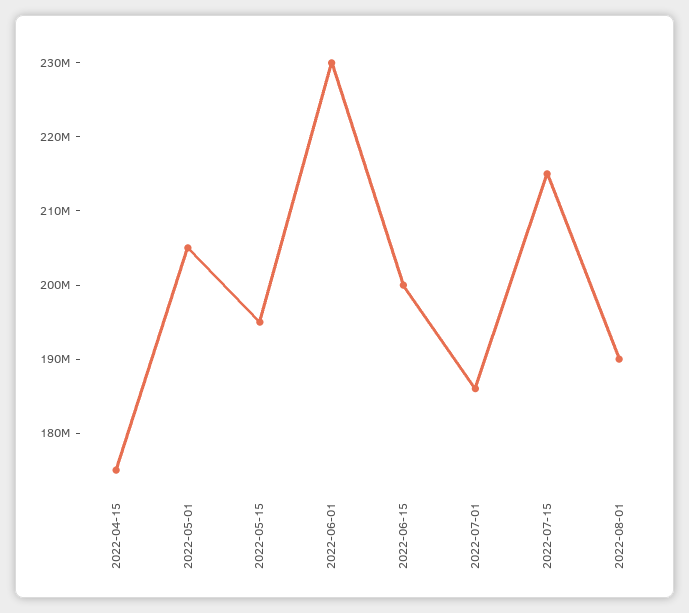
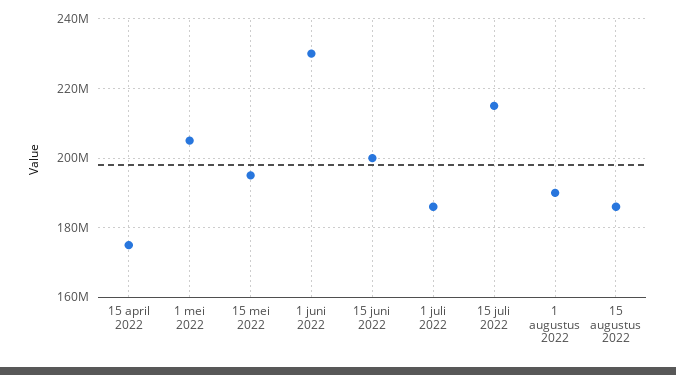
15 augustus 2022: none -> 186000000

